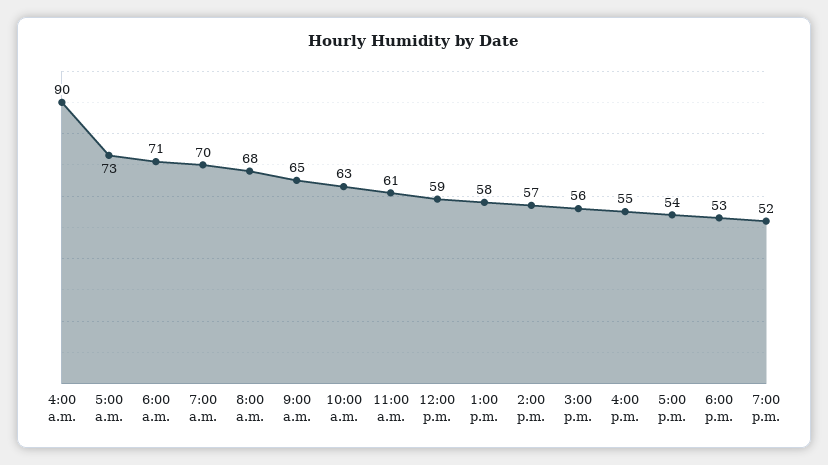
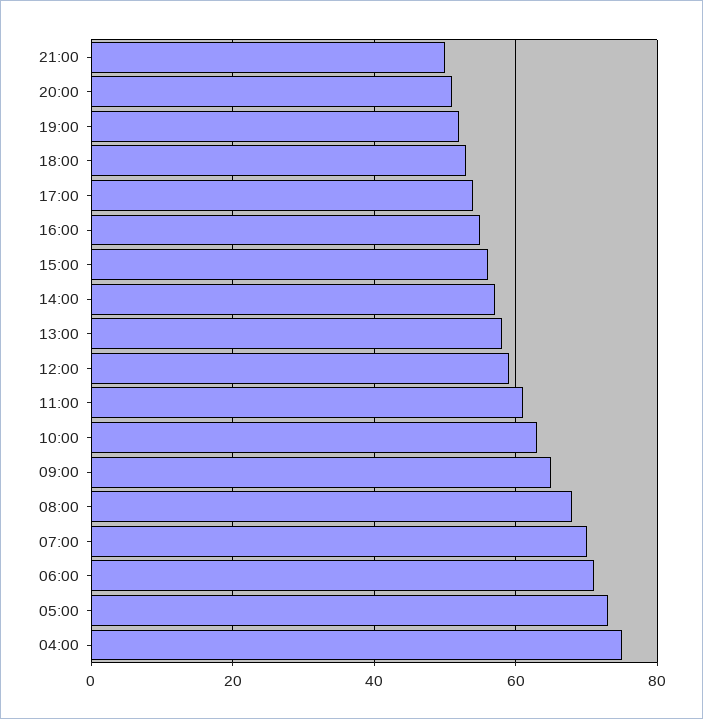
4:00 a.m.: 90 -> 75
21:00: none -> 50
20:00: none -> 50

